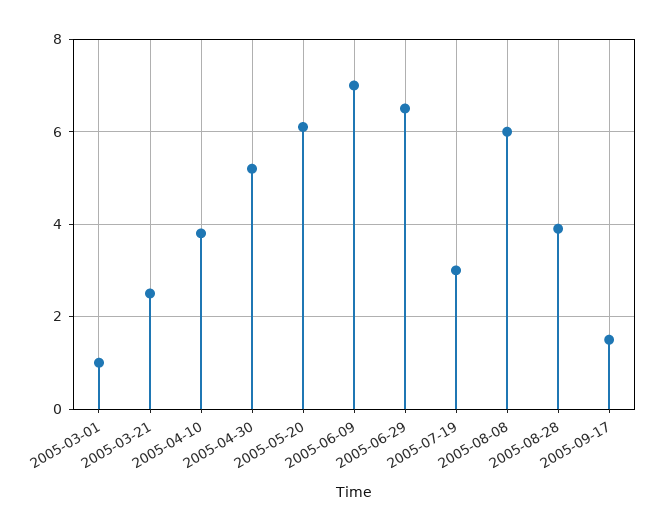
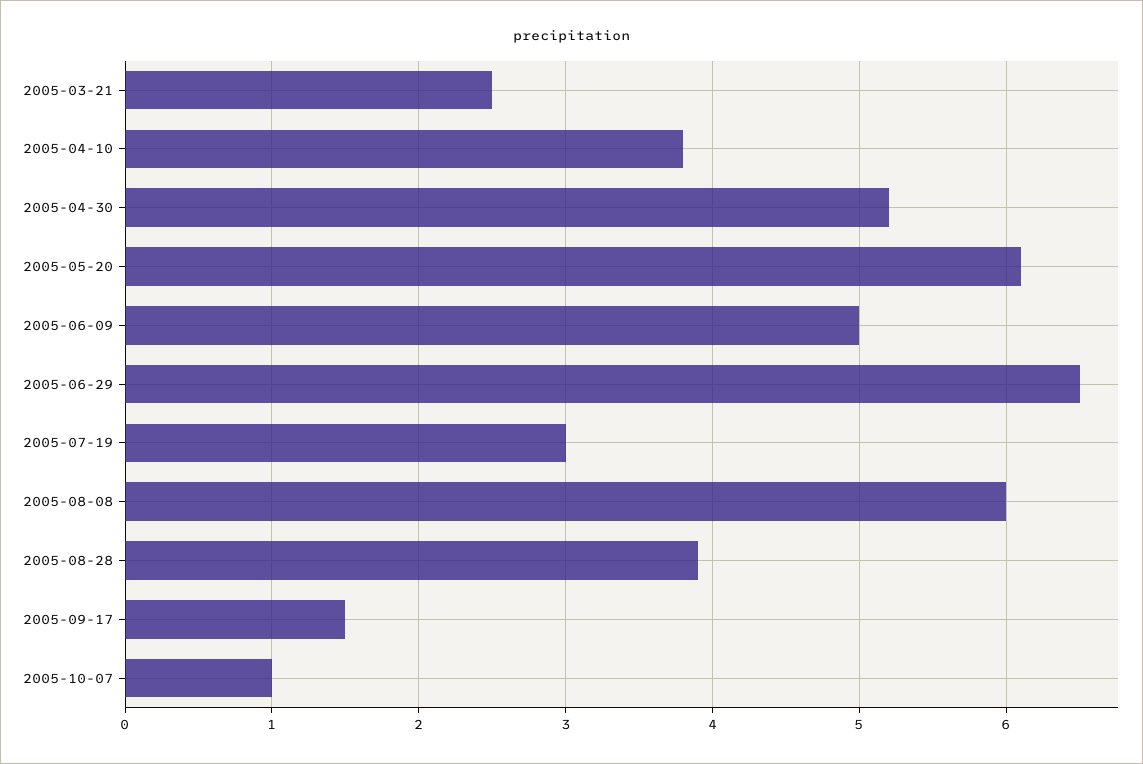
2005-03-01: 1 -> none
2005-06-09: 7 -> 5
2005-10-07: none -> 1

